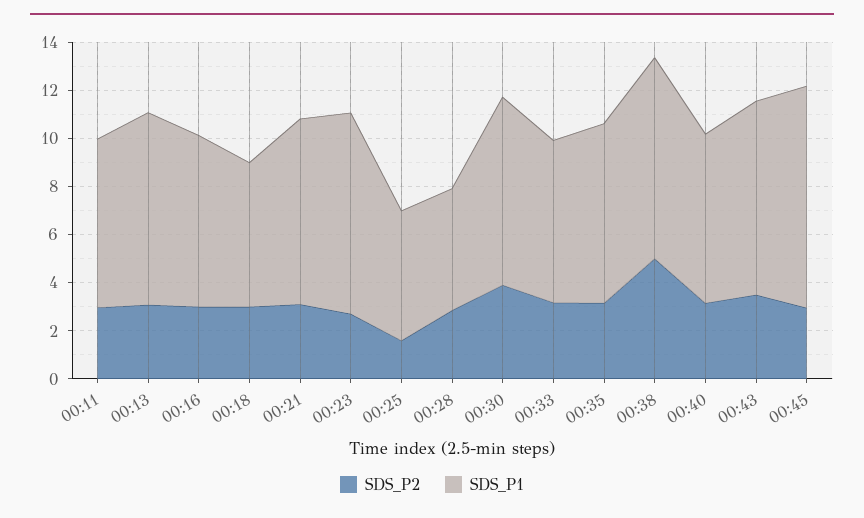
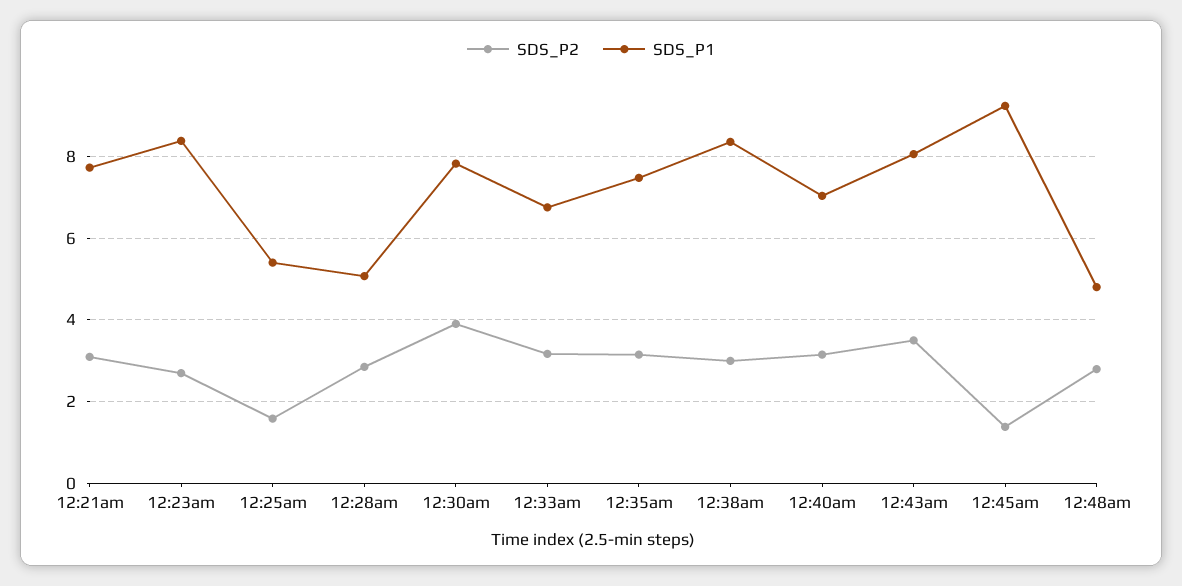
SDS_P2, 00:11: 3 -> none
SDS_P1, 00:11: 7 -> none
SDS_P2, 00:13: 3 -> none
SDS_P1, 00:13: 8 -> none
SDS_P2, 00:16: 3 -> none
SDS_P1, 00:16: 7 -> none
SDS_P2, 00:18: 3 -> none
SDS_P1, 00:18: 6 -> none
SDS_P2, 00:38: 5 -> 3
SDS_P2, 00:45: 3 -> 1.4
SDS_P2, 12:48am: none -> 2.8
SDS_P1, 12:48am: none -> 4.8

